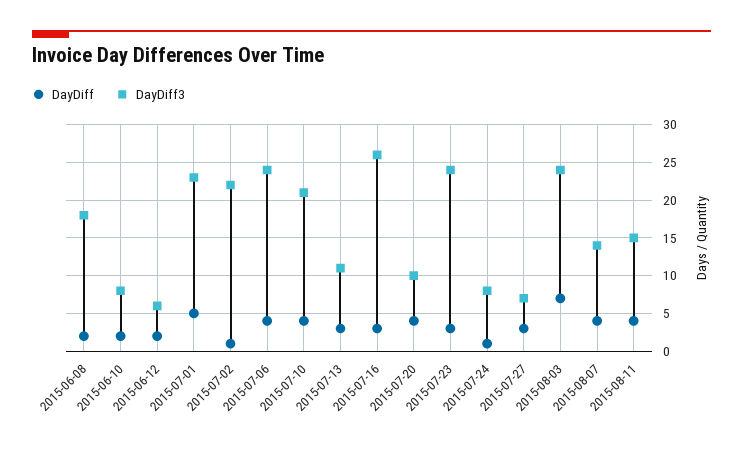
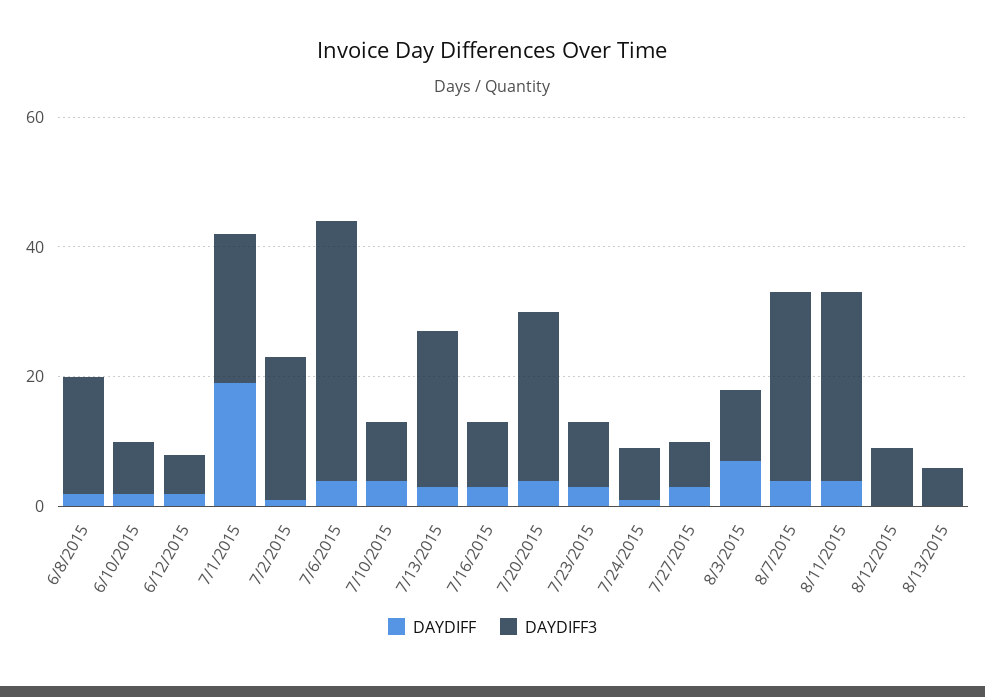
DayDiff, 2015-07-01: 5 -> 20
DayDiff3, 2015-07-06: 24 -> 40
DayDiff3, 2015-07-10: 21 -> 10
DayDiff3, 2015-07-13: 11 -> 25
DayDiff3, 2015-07-16: 26 -> 10
DayDiff3, 2015-07-20: 10 -> 25
DayDiff3, 2015-07-23: 24 -> 10
DayDiff3, 2015-08-03: 24 -> 10
DayDiff3, 2015-08-07: 14 -> 30
DayDiff3, 2015-08-11: 15 -> 30
DayDiff, 8/12/2015: none -> 0
DayDiff3, 8/12/2015: none -> 10
DayDiff, 8/13/2015: none -> 0
DayDiff3, 8/13/2015: none -> 5

